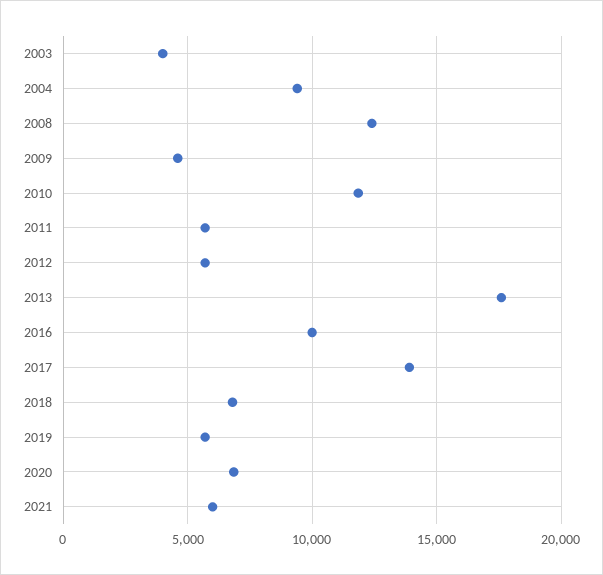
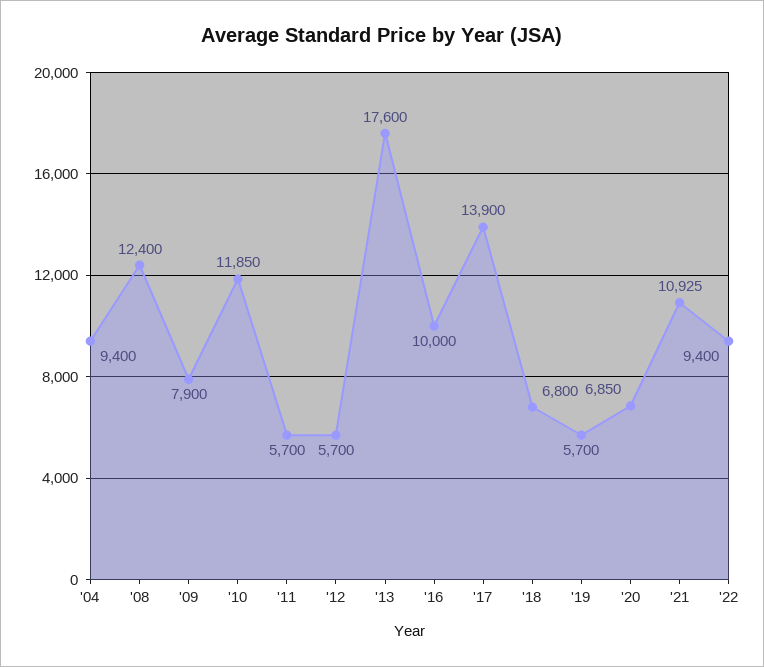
2003: 4000 -> none
2009: 4500 -> 7900
2021: 6000 -> 10925
'22: none -> 9400

